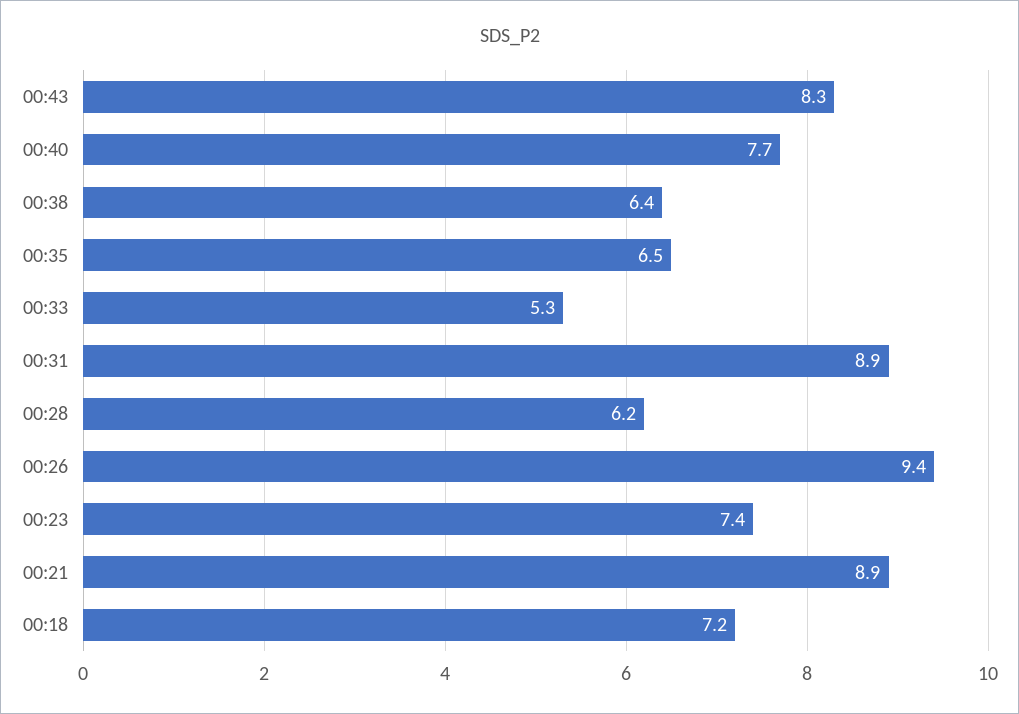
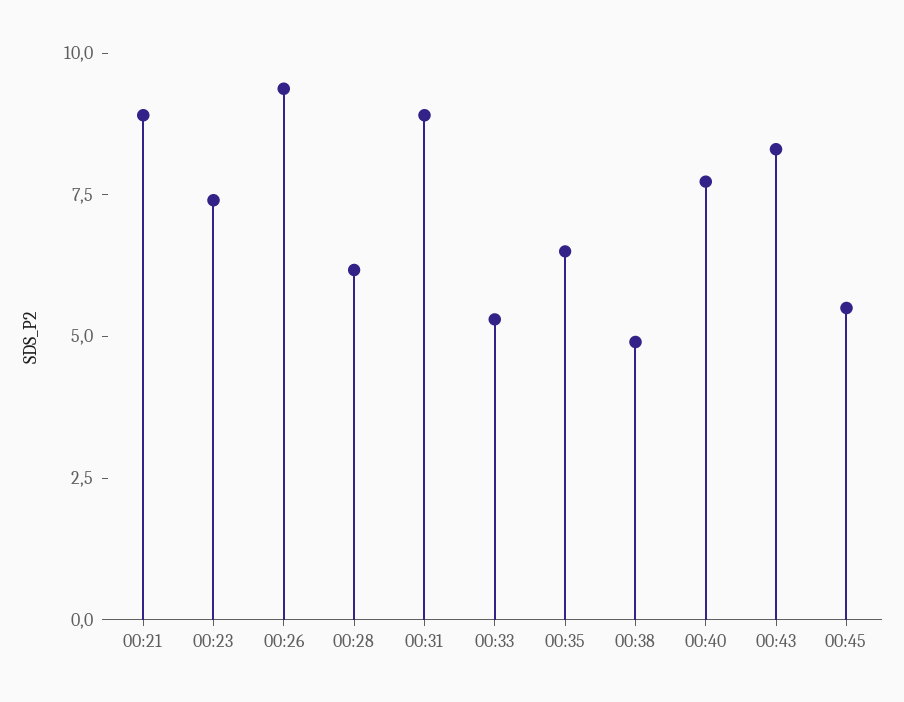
00:38: 6.4 -> 5
00:18: 7.2 -> none
00:45: none -> 5.5

